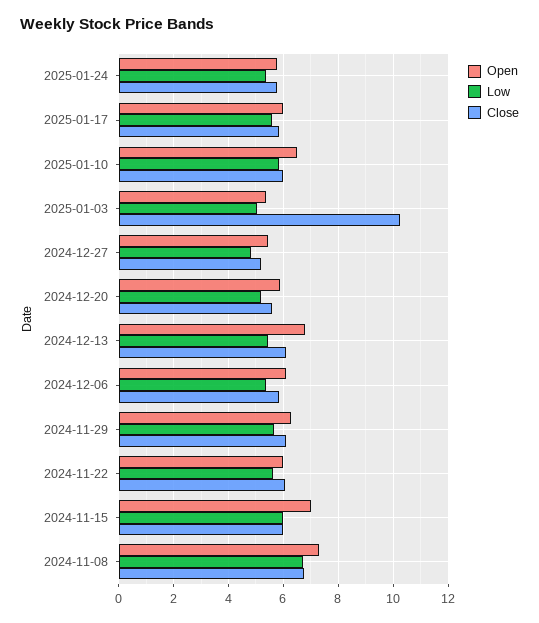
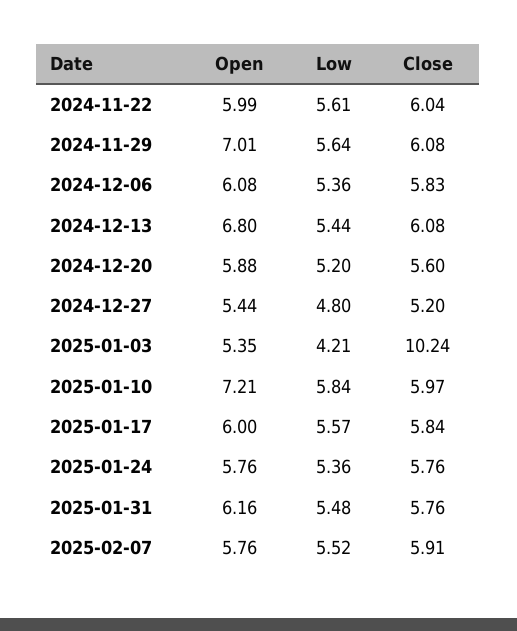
Open, 2025-01-10: 6.5 -> 7.21
Low, 2025-01-03: 5 -> 4.21
Open, 2024-11-29: 6.25 -> 7.01
Open, 2024-11-15: 7 -> none
Low, 2024-11-15: 6 -> none
Close, 2024-11-15: 6 -> none
Open, 2024-11-08: 7.25 -> none
Low, 2024-11-08: 6.75 -> none
Close, 2024-11-08: 6.75 -> none
Open, 2025-01-31: none -> 6.16
Low, 2025-01-31: none -> 5.48
Close, 2025-01-31: none -> 5.76
Open, 2025-02-07: none -> 5.76
Low, 2025-02-07: none -> 5.52
Close, 2025-02-07: none -> 5.91

